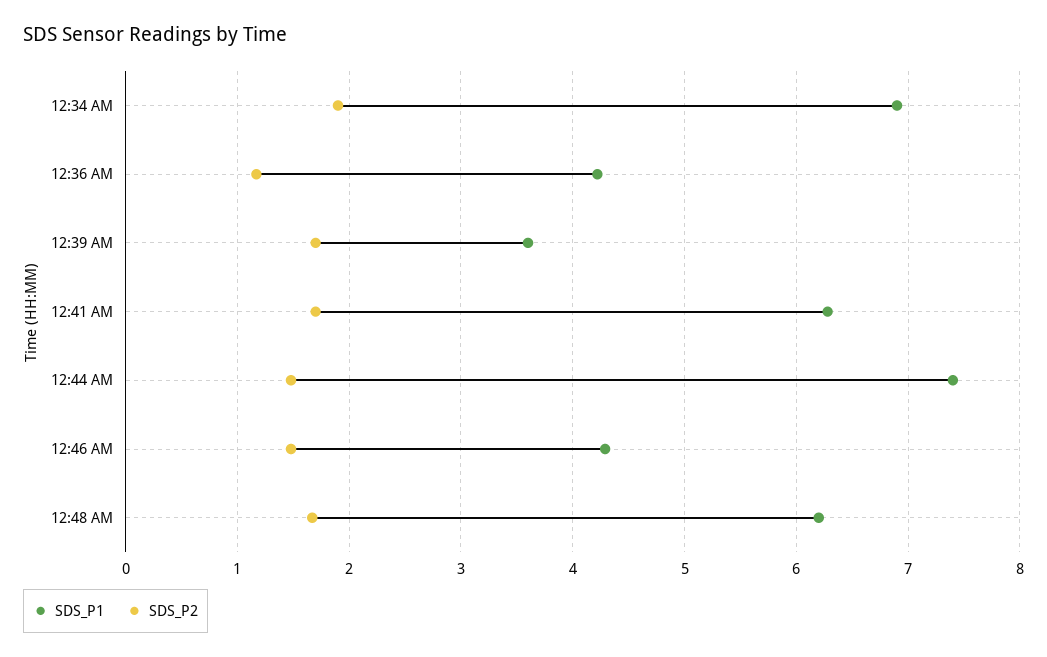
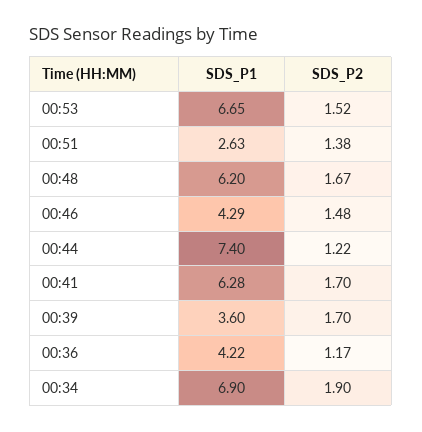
SDS_P2, 12:44 AM: 1.5 -> 1.22
SDS_P1, 00:53: none -> 6.65
SDS_P2, 00:53: none -> 1.52
SDS_P1, 00:51: none -> 2.63
SDS_P2, 00:51: none -> 1.38

